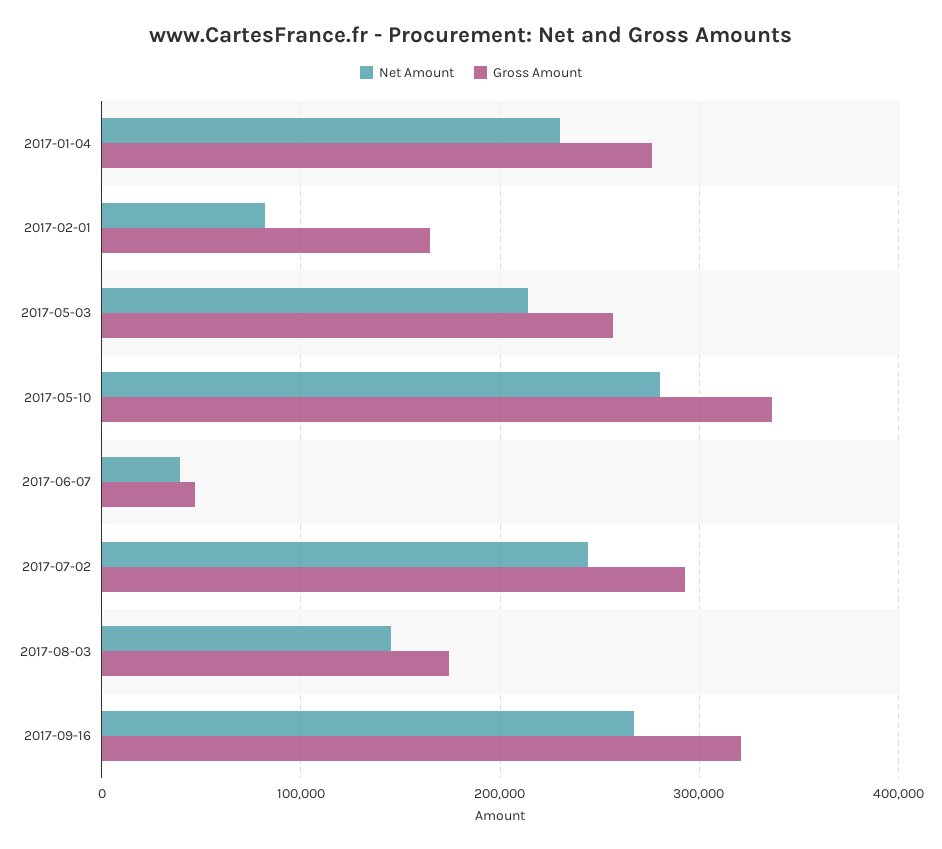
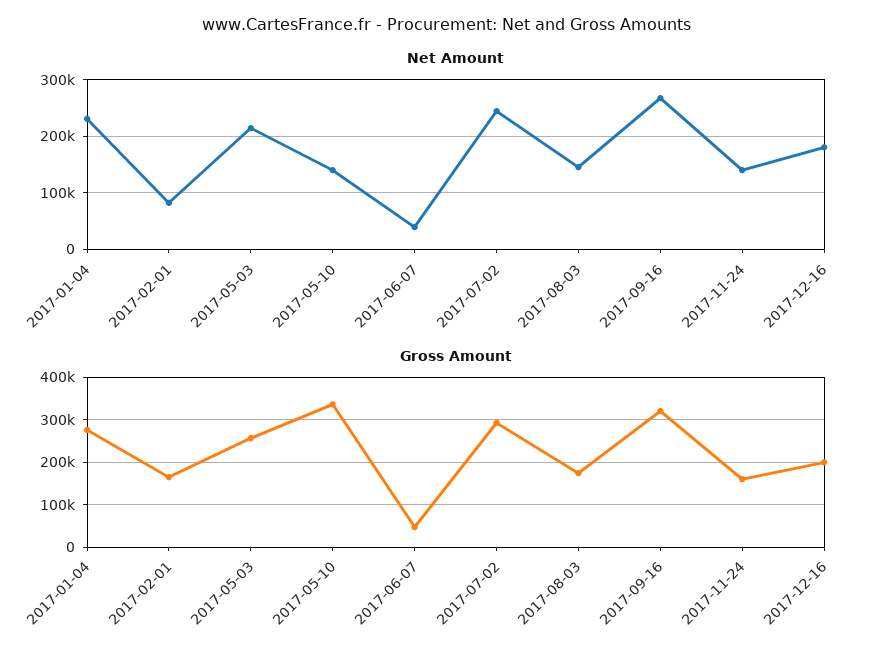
Net Amount, 2017-05-10: 280000 -> 140000
Net Amount, 2017-11-24: none -> 140000
Net Amount, 2017-12-16: none -> 180000
Gross Amount, 2017-11-24: none -> 160000
Gross Amount, 2017-12-16: none -> 200000

